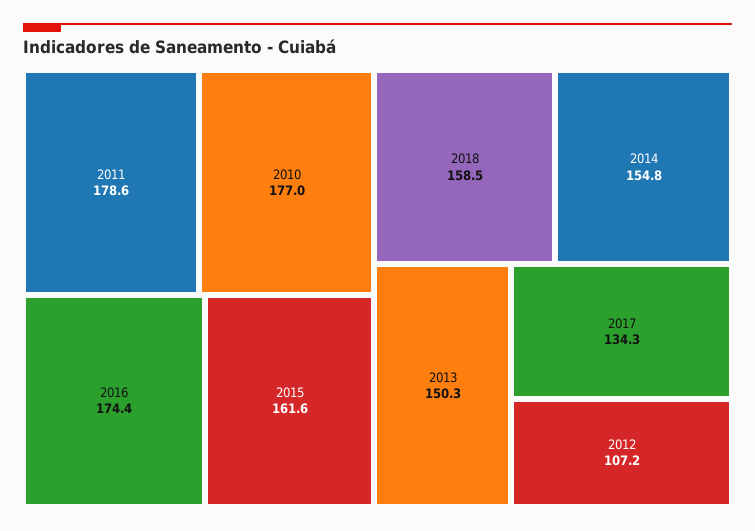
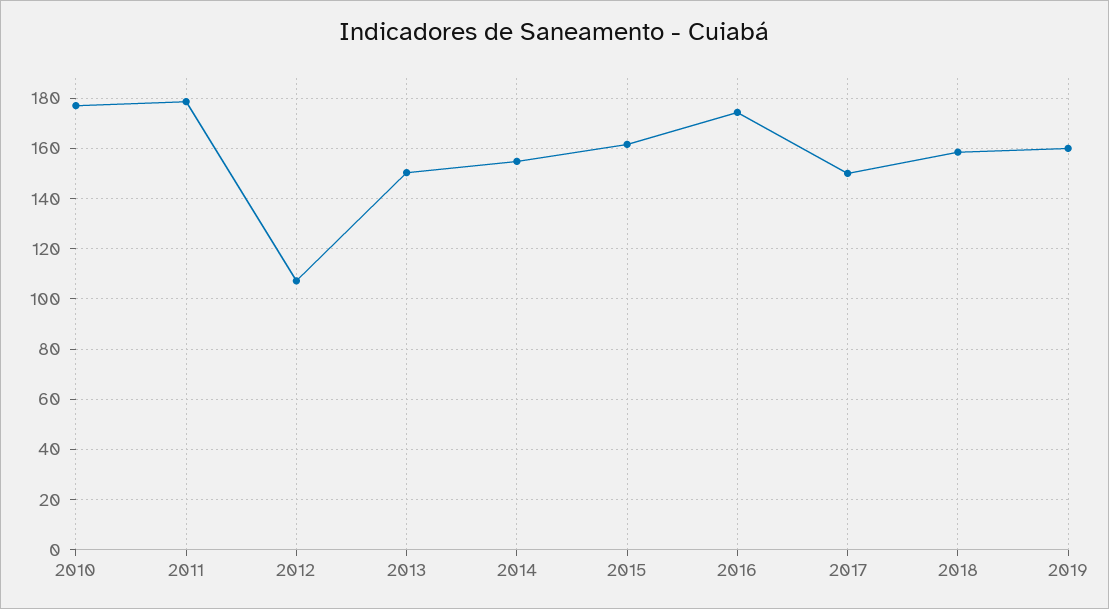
2017: 134.3 -> 150
2019: none -> 160

